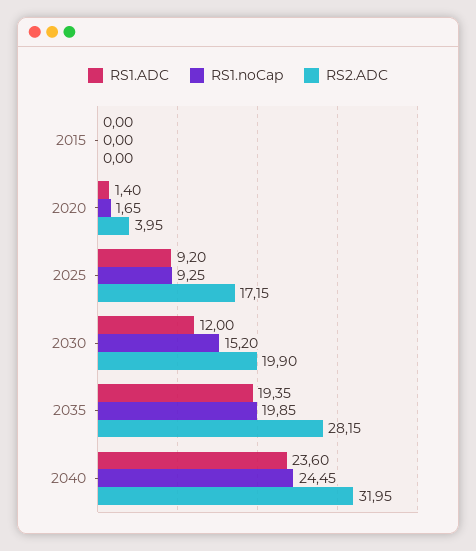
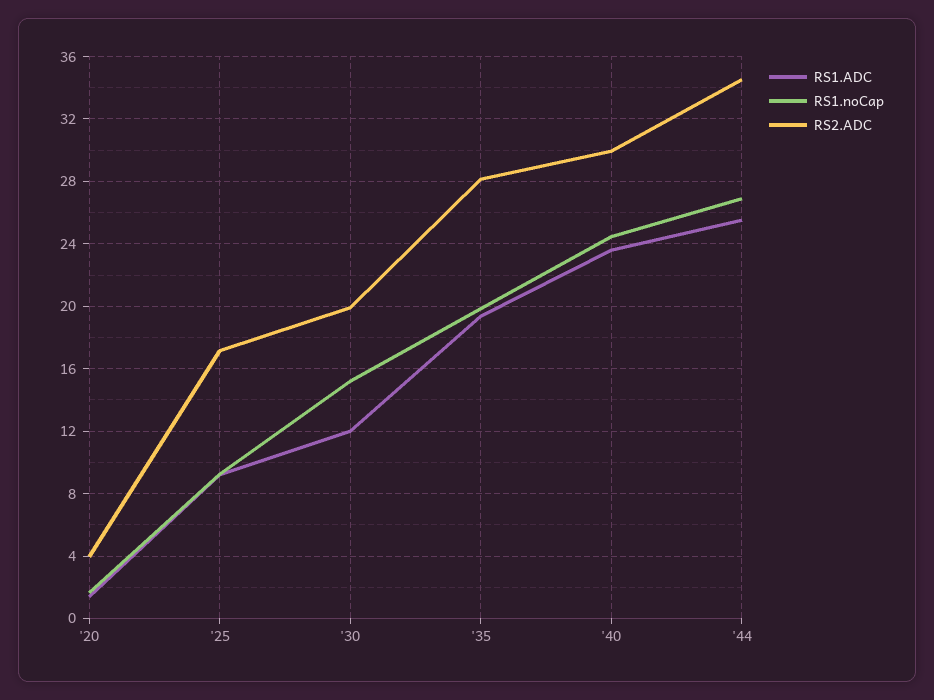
RS1.ADC, 2015: 0 -> none
RS1.noCap, 2015: 0 -> none
RS2.ADC, 2015: 0 -> none
RS2.ADC, 2040: 31.95 -> 30
RS1.ADC, '44: none -> 25.5
RS1.noCap, '44: none -> 27
RS2.ADC, '44: none -> 34.5

